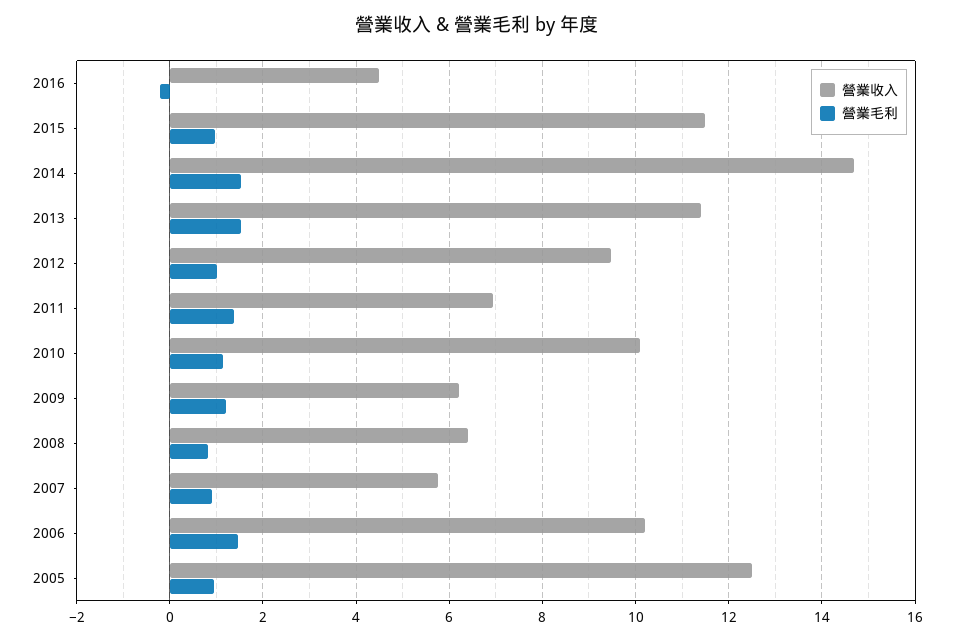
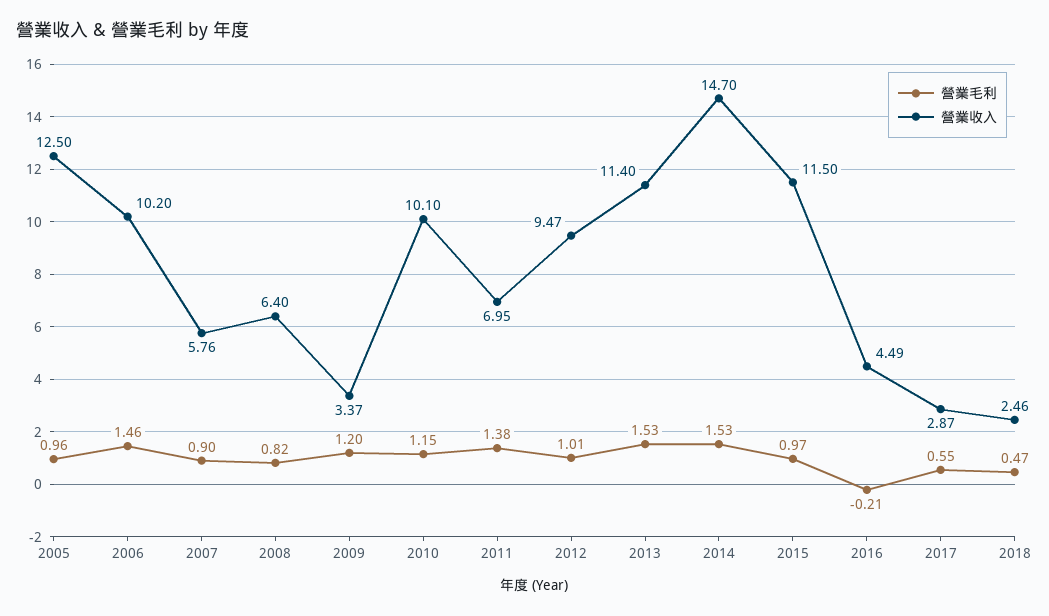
營業收入, 2009: 6.2 -> 3.37
營業毛利, 2017: none -> 0.55
營業收入, 2017: none -> 2.87
營業毛利, 2018: none -> 0.47
營業收入, 2018: none -> 2.46

